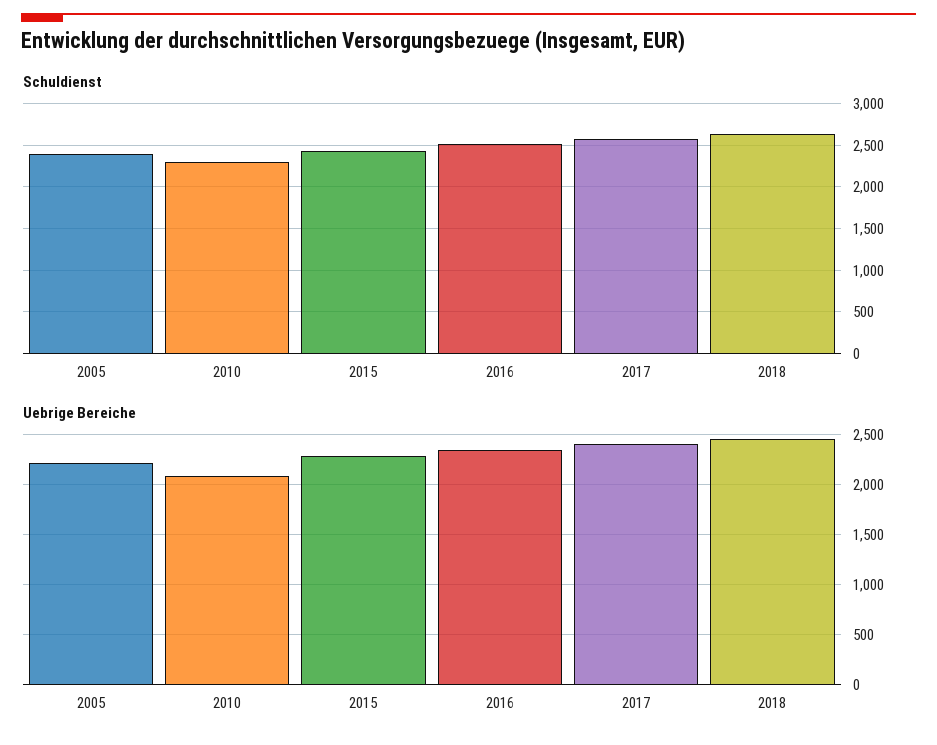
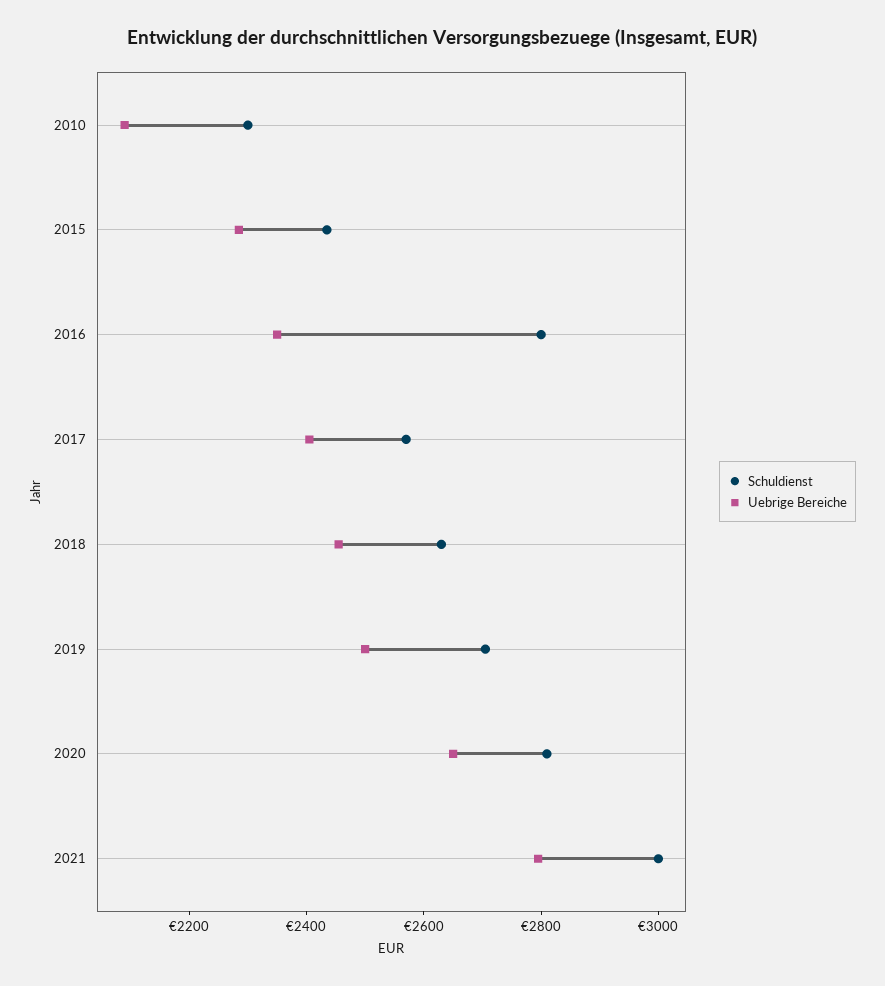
Schuldienst, 2005: 2400 -> none
Schuldienst, 2016: 2500 -> 2800
Uebrige Bereiche, 2005: 2200 -> none
Schuldienst, 2019: none -> 2700
Uebrige Bereiche, 2019: none -> 2500
Schuldienst, 2020: none -> 2800
Uebrige Bereiche, 2020: none -> 2650
Schuldienst, 2021: none -> 3000
Uebrige Bereiche, 2021: none -> 2800

